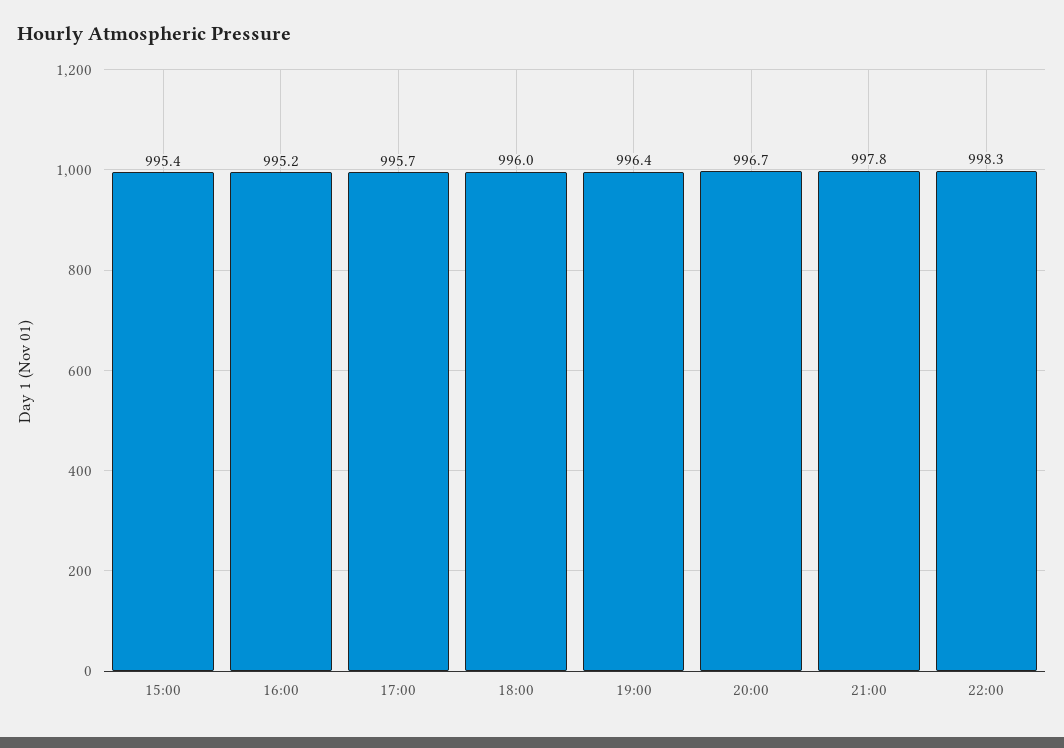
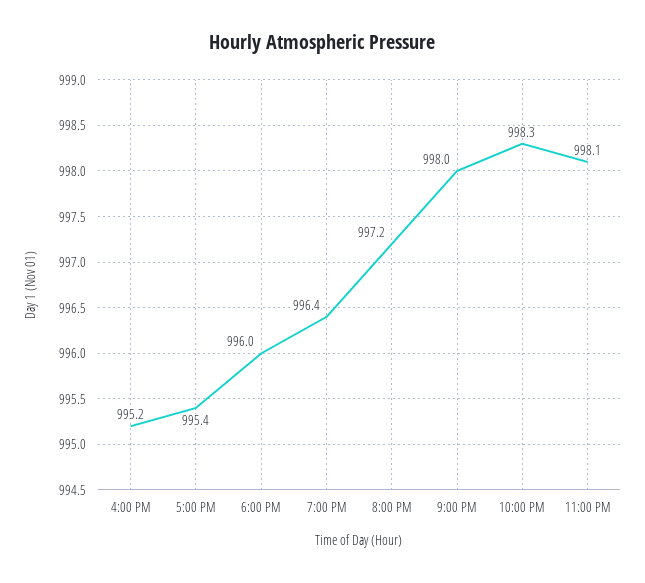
15:00: 995.4 -> none
17:00: 995.7 -> 995.4
20:00: 996.7 -> 997.2
21:00: 997.8 -> 998
11:00 PM: none -> 998.1

